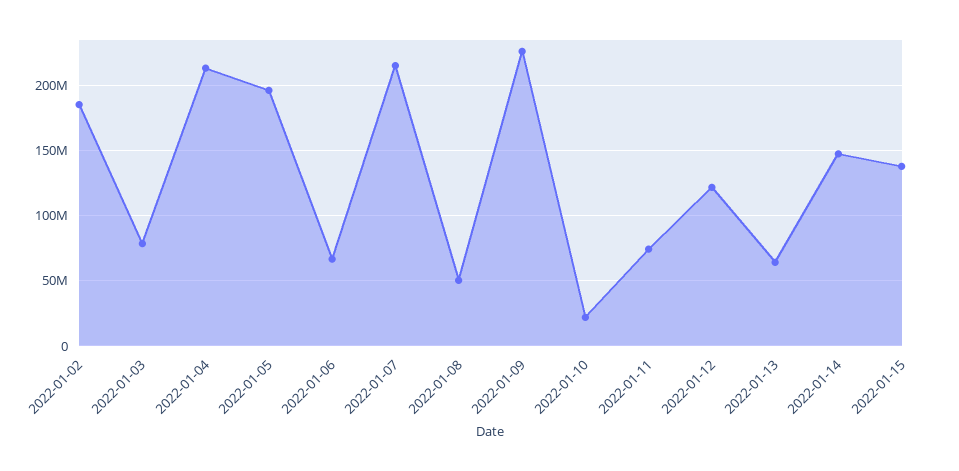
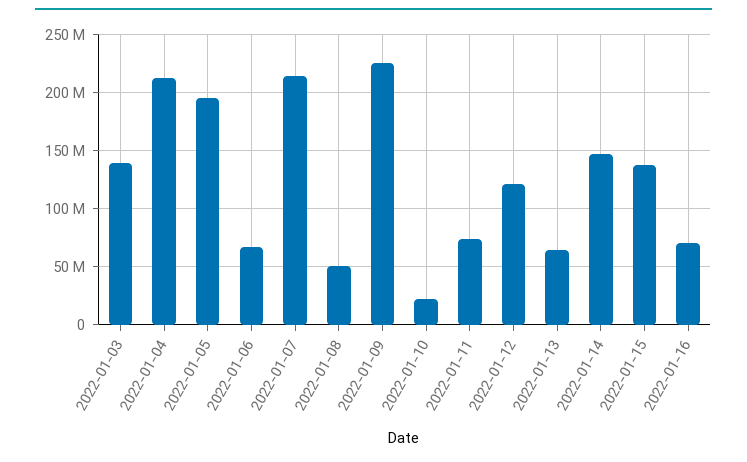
2022-01-02: 185000000 -> none
2022-01-03: 80000000 -> 140000000
2022-01-16: none -> 70000000

